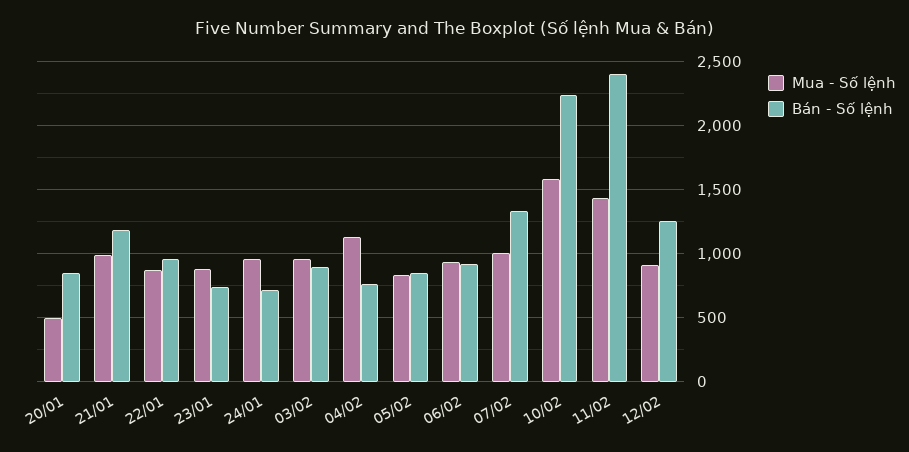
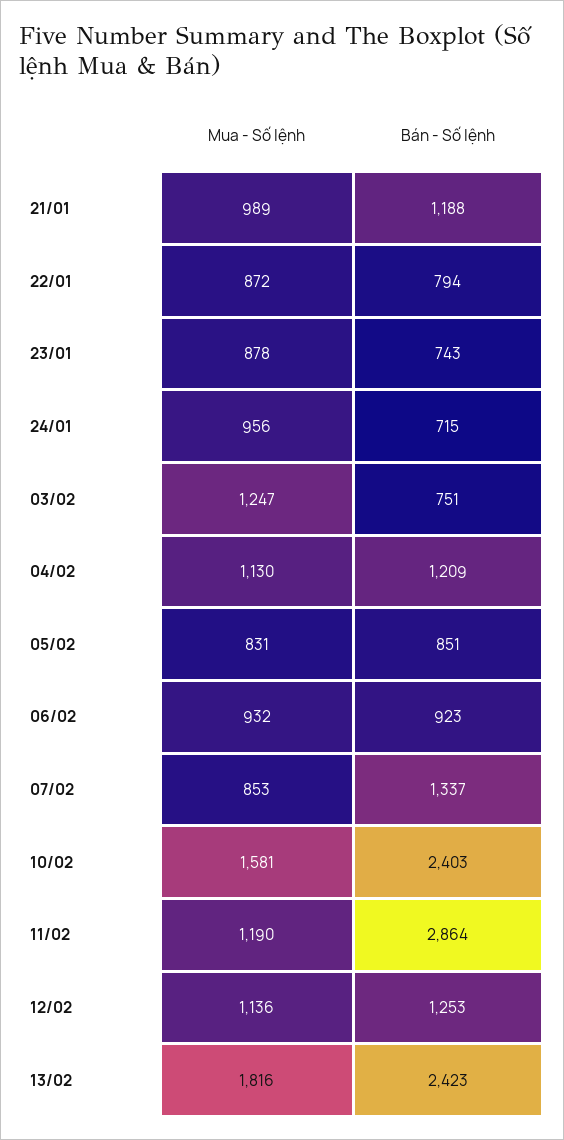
Mua - Số lệnh, 20/01: 500 -> none
Bán - Số lệnh, 20/01: 850 -> none
Bán - Số lệnh, 22/01: 950 -> 794
Mua - Số lệnh, 03/02: 950 -> 1247
Bán - Số lệnh, 03/02: 900 -> 751
Bán - Số lệnh, 04/02: 750 -> 1209
Mua - Số lệnh, 07/02: 1000 -> 853
Bán - Số lệnh, 10/02: 2250 -> 2403
Mua - Số lệnh, 11/02: 1450 -> 1190
Bán - Số lệnh, 11/02: 2400 -> 2864
Mua - Số lệnh, 12/02: 900 -> 1136
Mua - Số lệnh, 13/02: none -> 1816
Bán - Số lệnh, 13/02: none -> 2423

